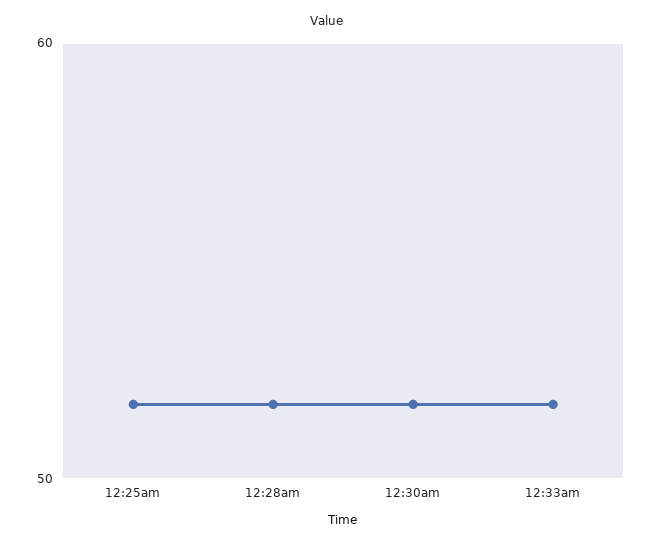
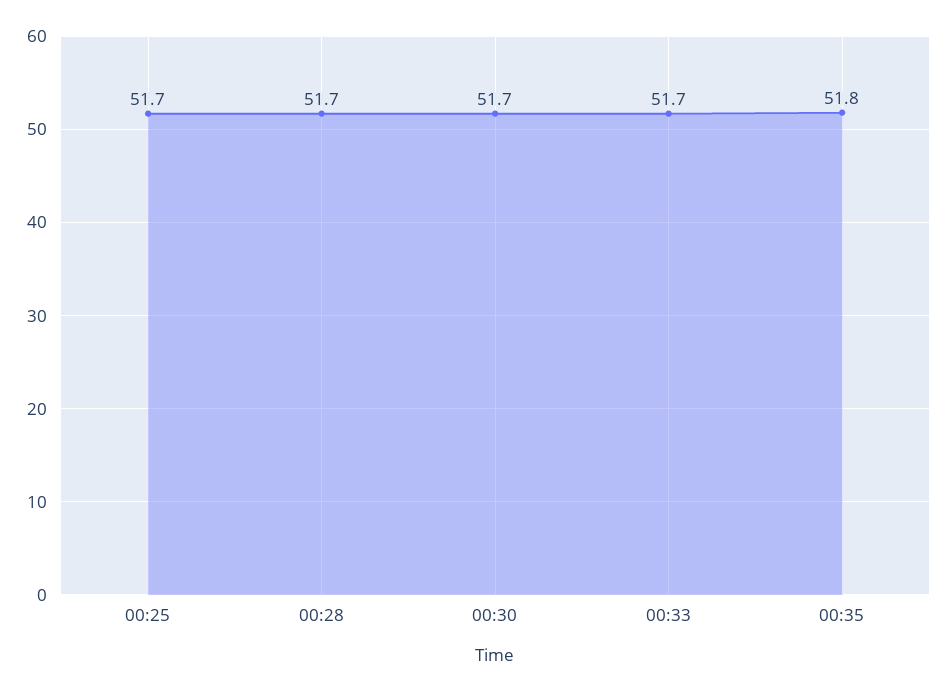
00:35: none -> 51.8

